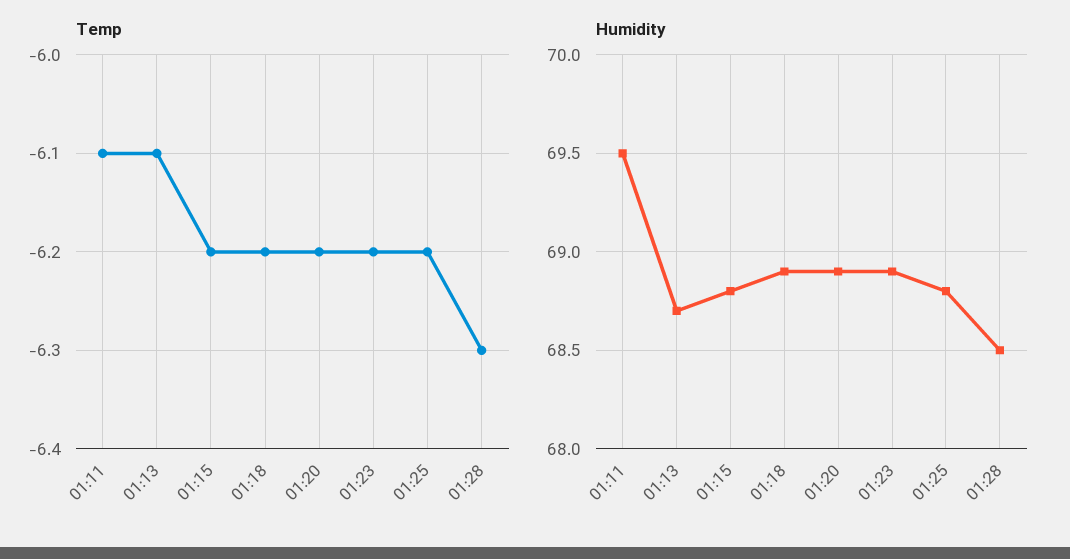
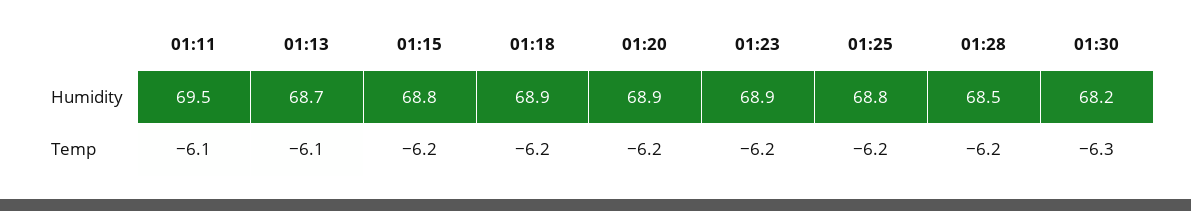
Temp, 01:28: -6.3 -> -6.2
Humidity, 01:30: none -> 68.2
Temp, 01:30: none -> -6.3

